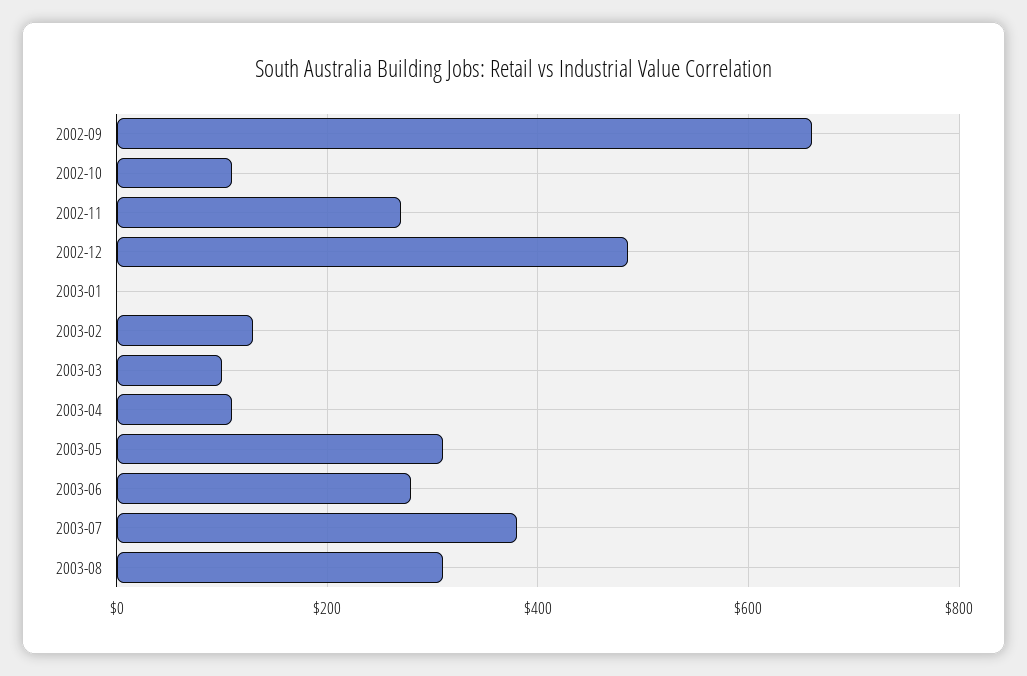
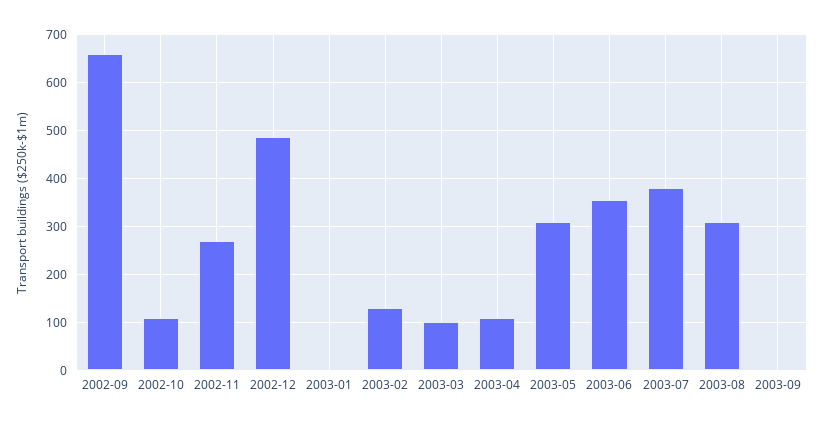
2003-06: 280 -> 360
2003-09: none -> 0

